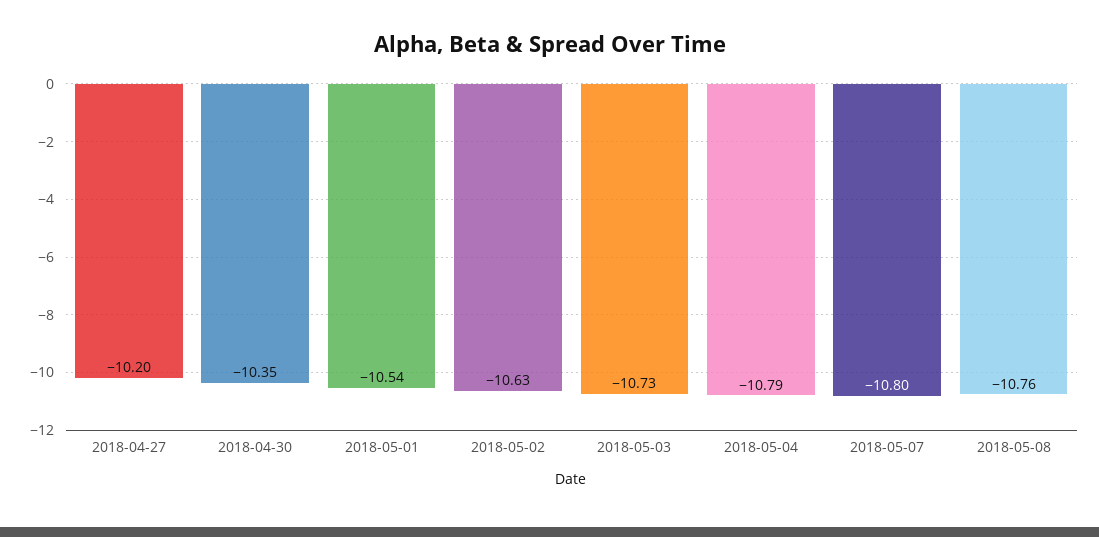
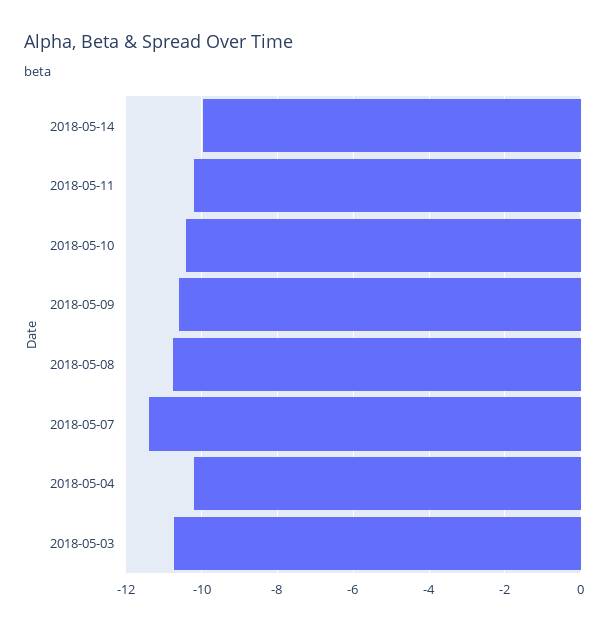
2018-04-27: -10.2 -> none
2018-04-30: -10.35 -> none
2018-05-01: -10.54 -> none
2018-05-02: -10.63 -> none
2018-05-04: -10.79 -> -10.2
2018-05-07: -10.8 -> -11.4
2018-05-14: none -> -10
2018-05-11: none -> -10.2
2018-05-10: none -> -10.4
2018-05-09: none -> -10.6

